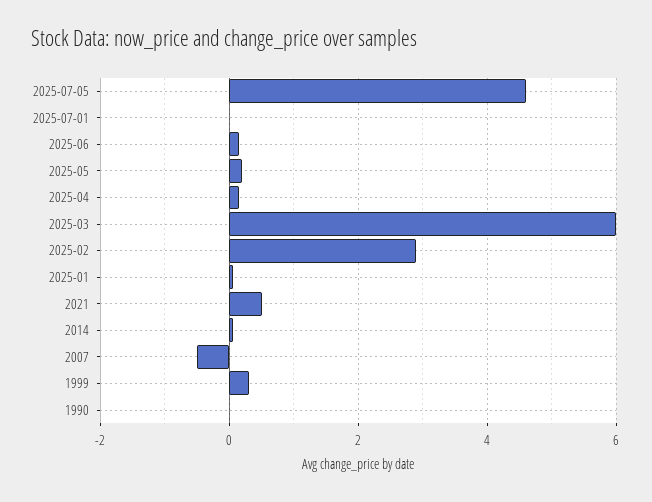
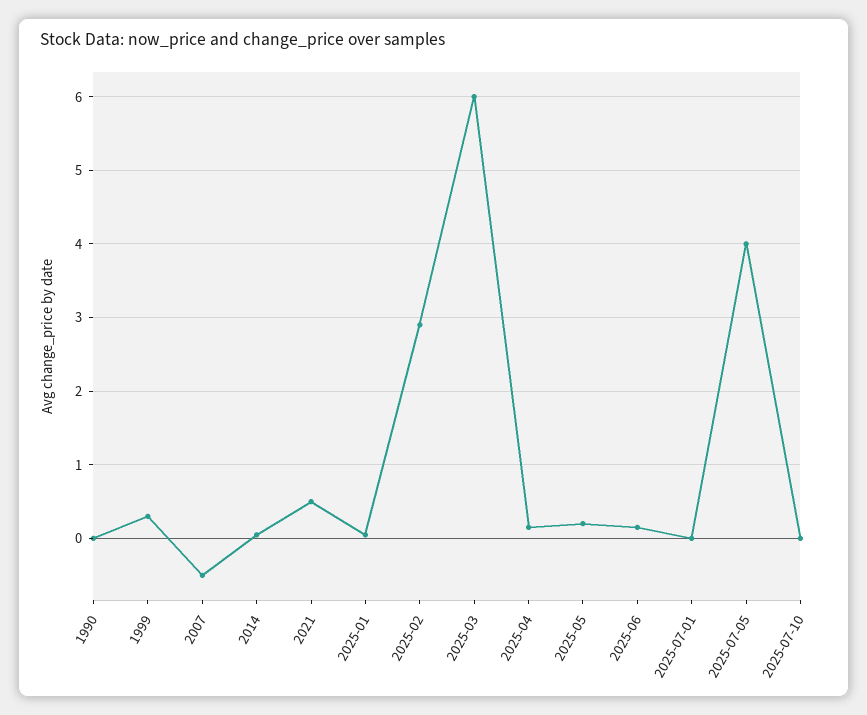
2025-07-05: 4.6 -> 4
2025-07-10: none -> 0

